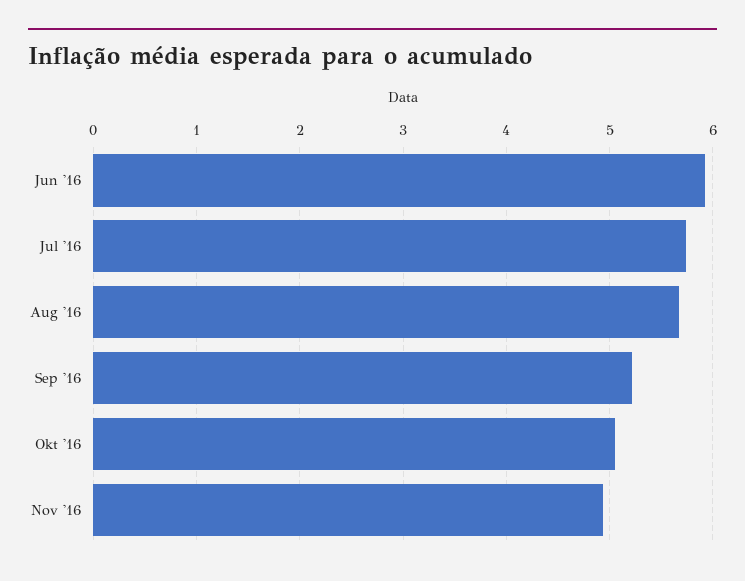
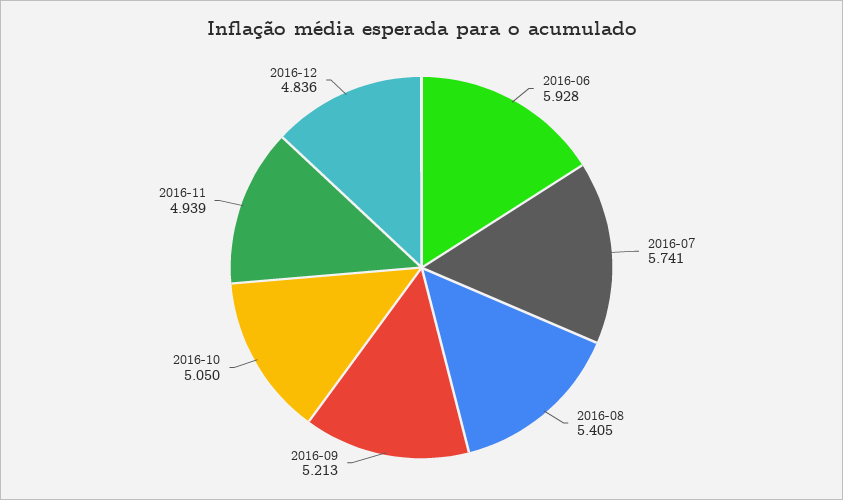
Aug '16: 5.7 -> 5.405
2016-12: none -> 4.836

